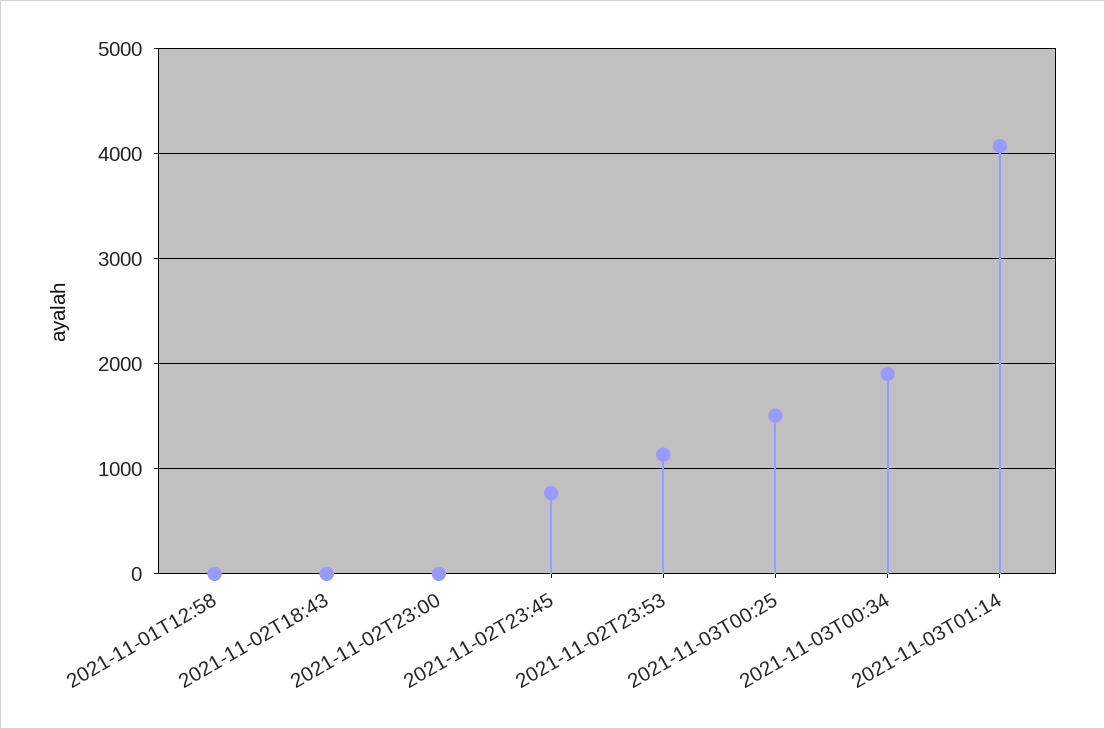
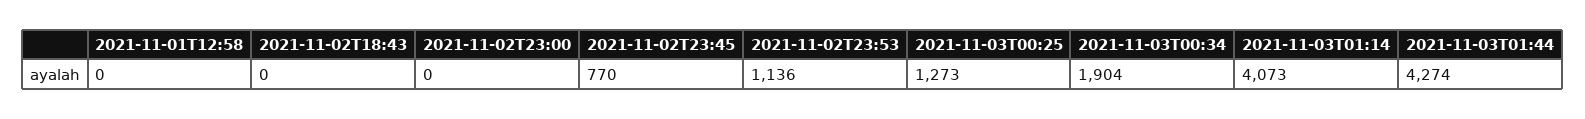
2021-11-03T00:25: 1500 -> 1273
2021-11-03T01:44: none -> 4274

